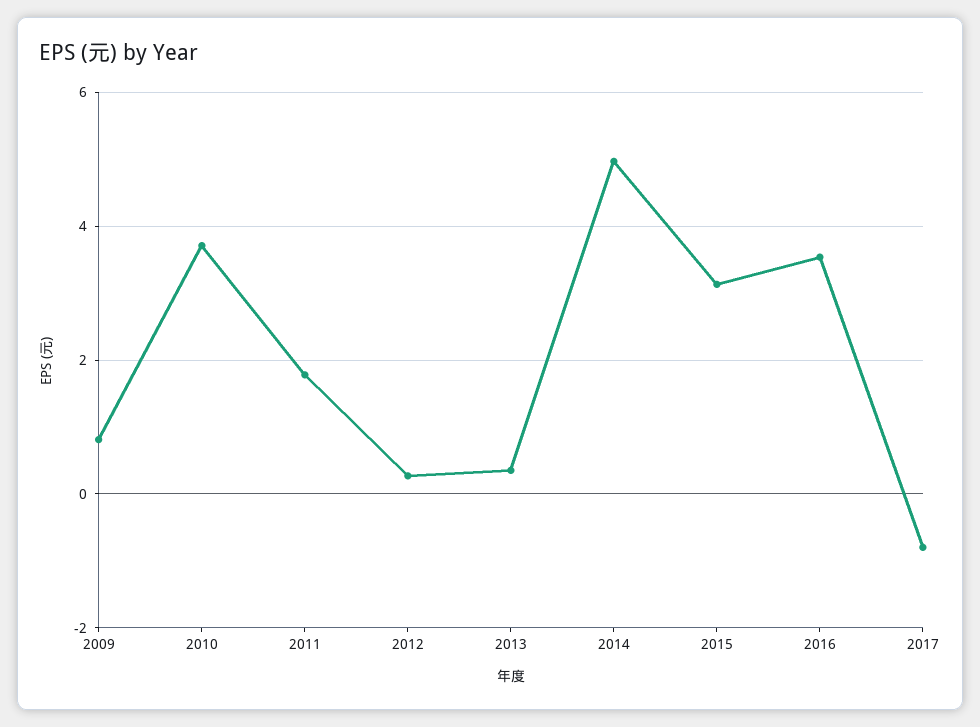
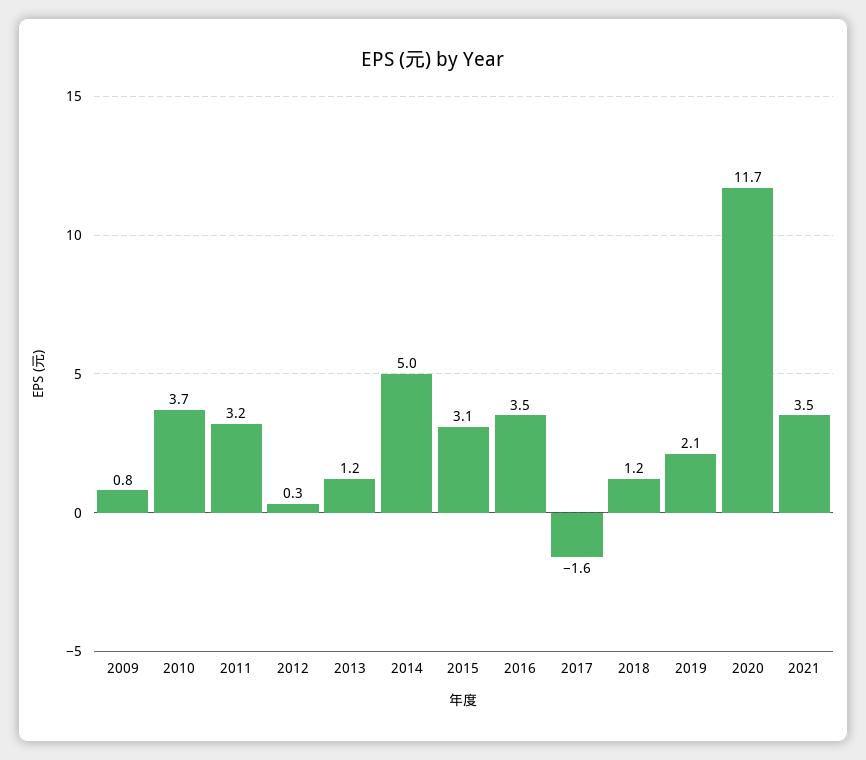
2011: 1.8 -> 3.2
2013: 0.4 -> 1.2
2017: -0.8 -> -1.6
2018: none -> 1.2
2019: none -> 2.1
2020: none -> 11.7
2021: none -> 3.5

